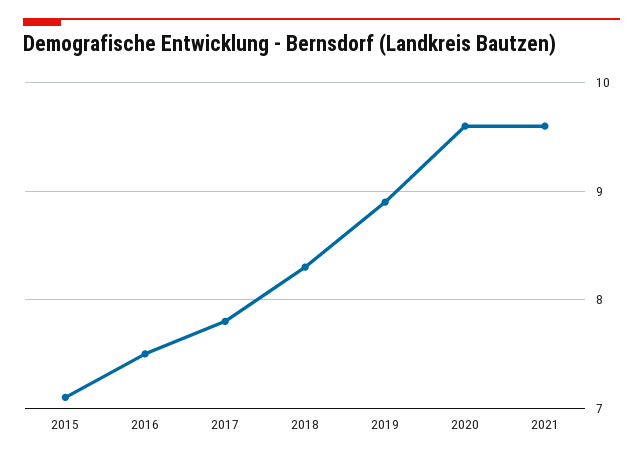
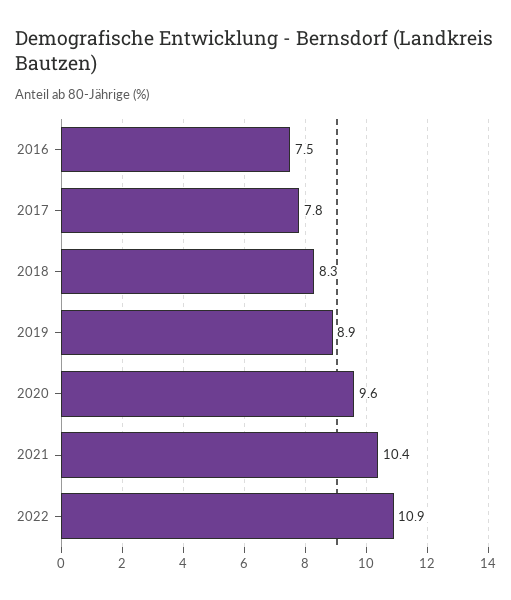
2015: 7.1 -> none
2021: 9.6 -> 10.4
2022: none -> 10.9

